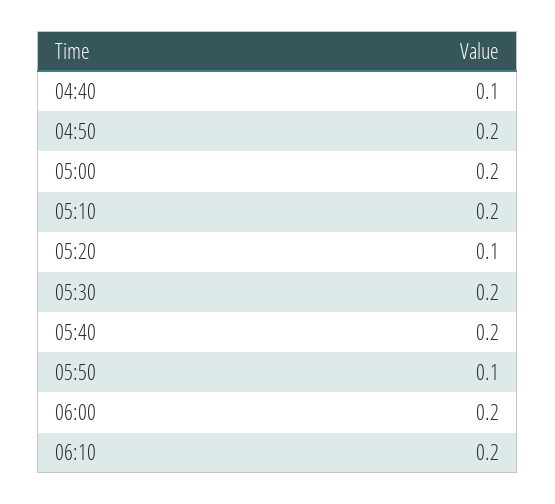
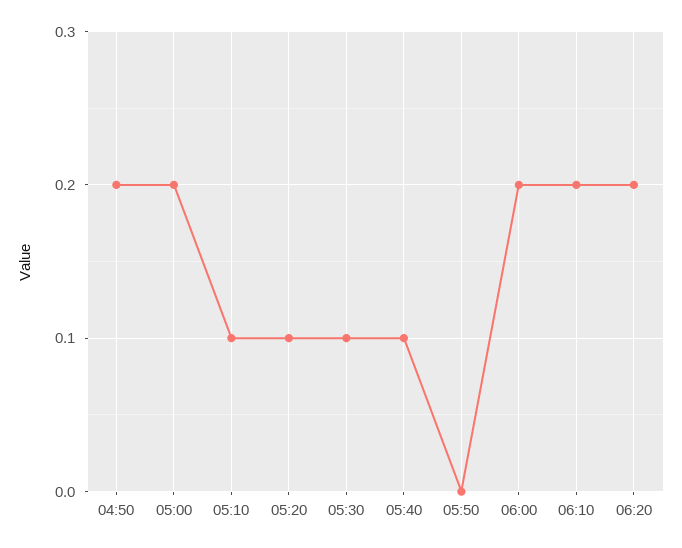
04:40: 0.1 -> none
05:10: 0.2 -> 0.1
05:30: 0.2 -> 0.1
05:40: 0.2 -> 0.1
05:50: 0.1 -> 0
06:20: none -> 0.2

